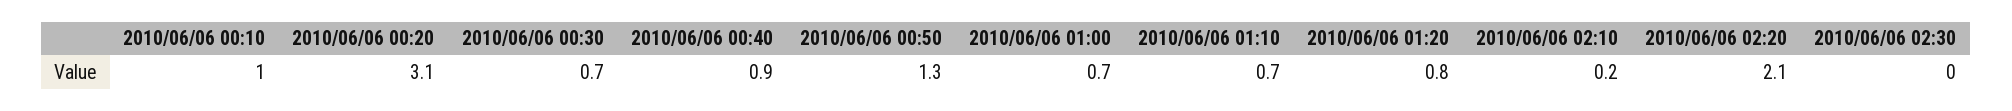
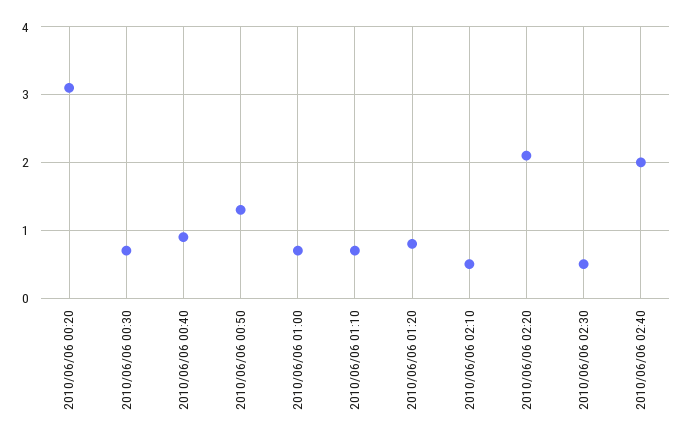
2010/06/06 00:10: 1 -> none
2010/06/06 02:10: 0.2 -> 0.5
2010/06/06 02:30: 0 -> 0.5
2010/06/06 02:40: none -> 2

